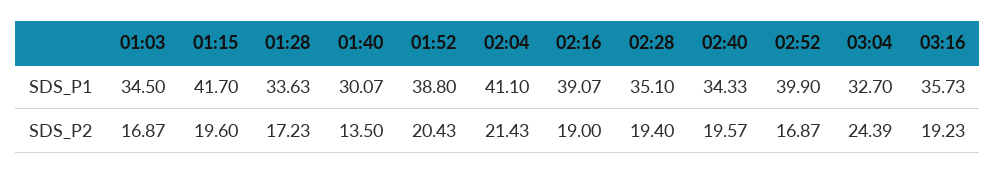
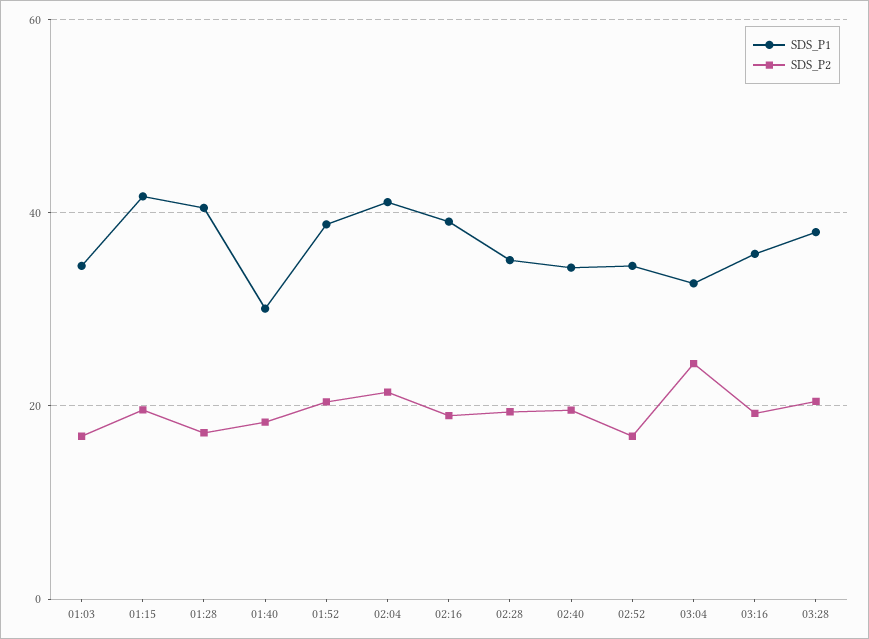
SDS_P1, 01:28: 33.63 -> 40
SDS_P1, 02:52: 39.9 -> 34
SDS_P2, 01:40: 13.5 -> 18
SDS_P1, 03:28: none -> 38
SDS_P2, 03:28: none -> 20

